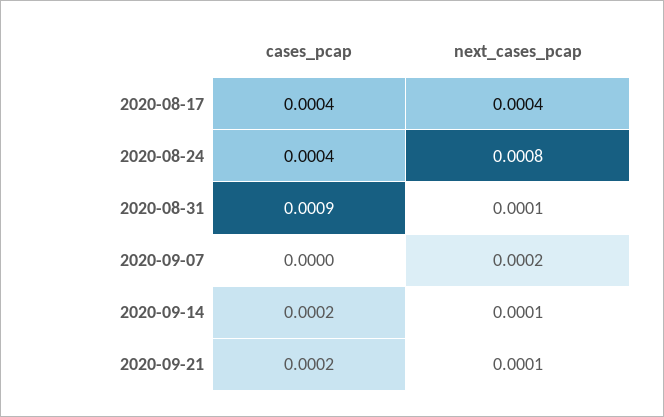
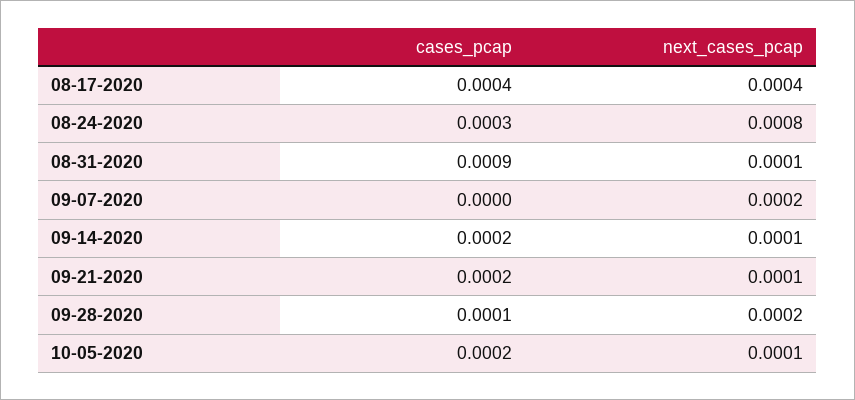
cases_pcap, 2020-08-24: 0.0004 -> 0.0003
cases_pcap, 09-28-2020: none -> 0.0001
next_cases_pcap, 09-28-2020: none -> 0.0002
cases_pcap, 10-05-2020: none -> 0.0002
next_cases_pcap, 10-05-2020: none -> 0.0001

